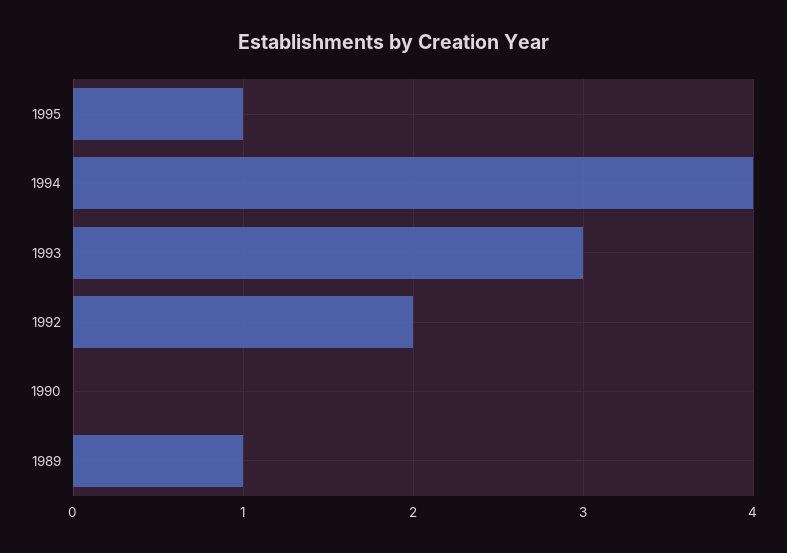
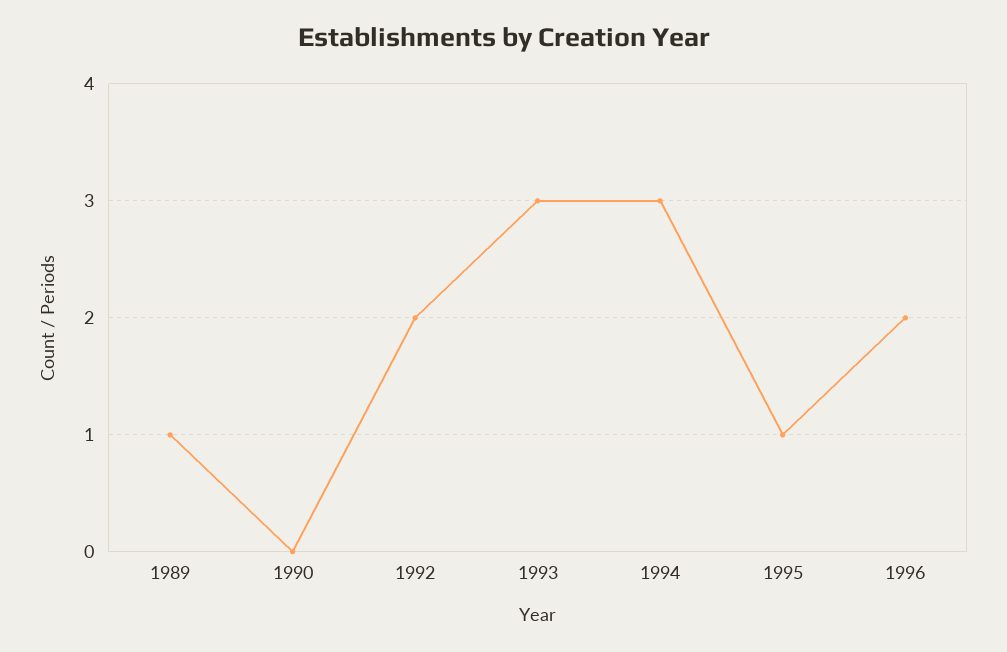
1994: 4 -> 3
1996: none -> 2

